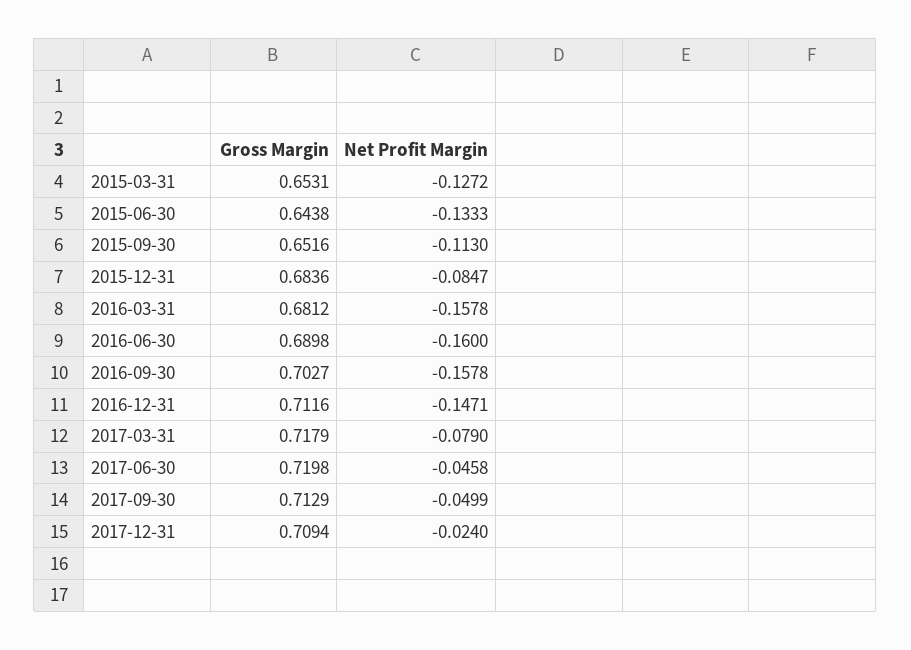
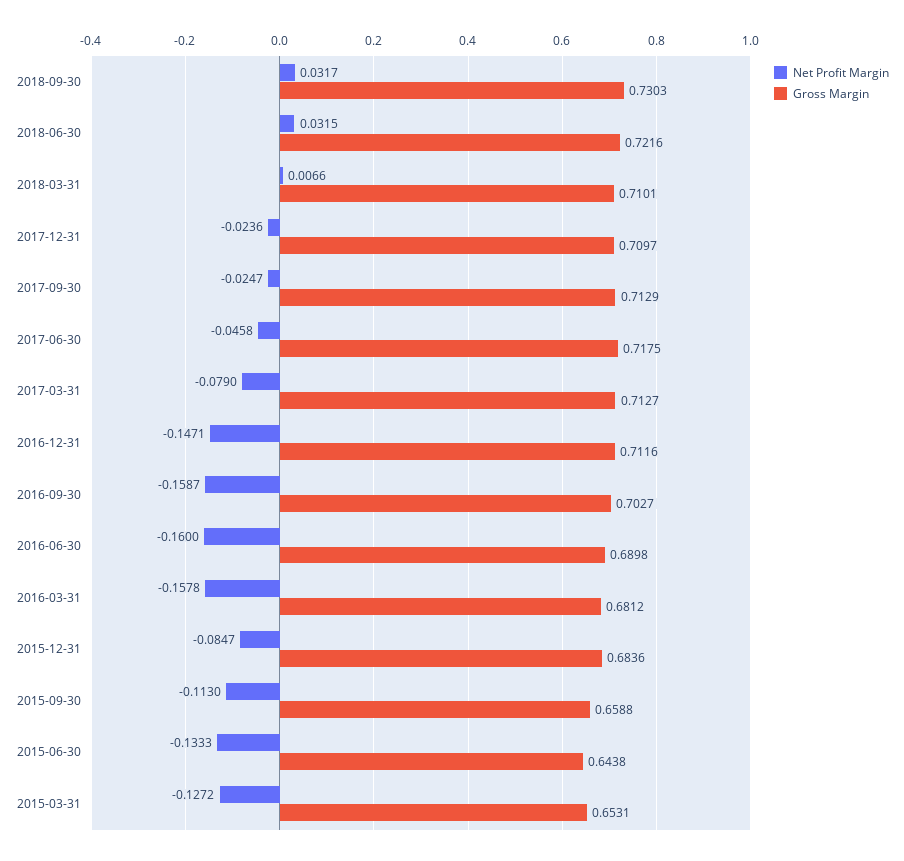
Gross Margin, 2015-09-30: 0.6516 -> 0.6588
Net Profit Margin, 2016-09-30: -0.1578 -> -0.1587
Gross Margin, 2017-03-31: 0.7179 -> 0.7127
Gross Margin, 2017-06-30: 0.7198 -> 0.7175
Net Profit Margin, 2017-09-30: -0.0499 -> -0.0247
Gross Margin, 2017-12-31: 0.7094 -> 0.7097
Net Profit Margin, 2017-12-31: -0.024 -> -0.0236
Net Profit Margin, 2018-09-30: none -> 0.0317
Gross Margin, 2018-09-30: none -> 0.7303
Net Profit Margin, 2018-06-30: none -> 0.0315
Gross Margin, 2018-06-30: none -> 0.7216
Net Profit Margin, 2018-03-31: none -> 0.0066
Gross Margin, 2018-03-31: none -> 0.7101

